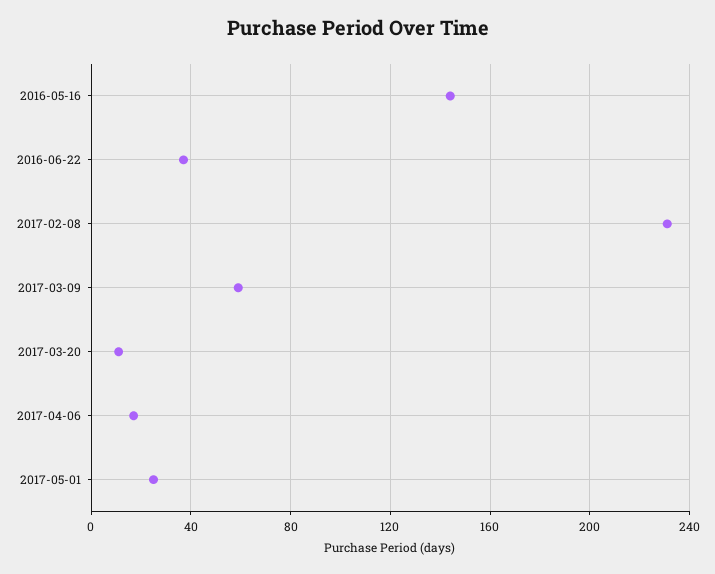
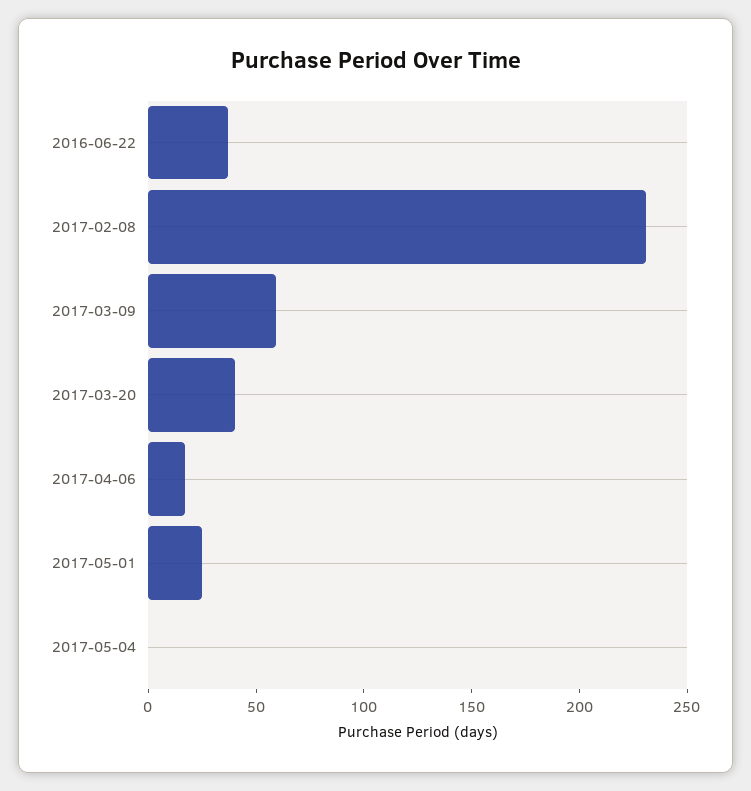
2016-05-16: 145 -> none
2017-03-20: 10 -> 40
2017-05-04: none -> 0

